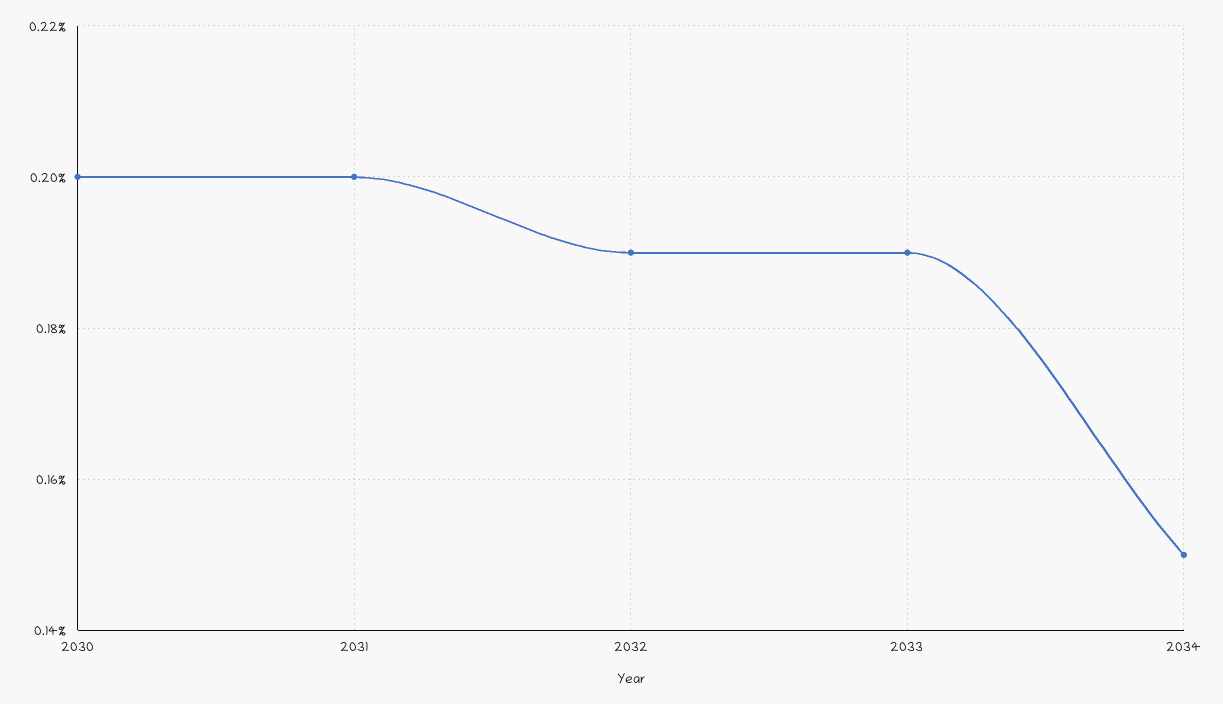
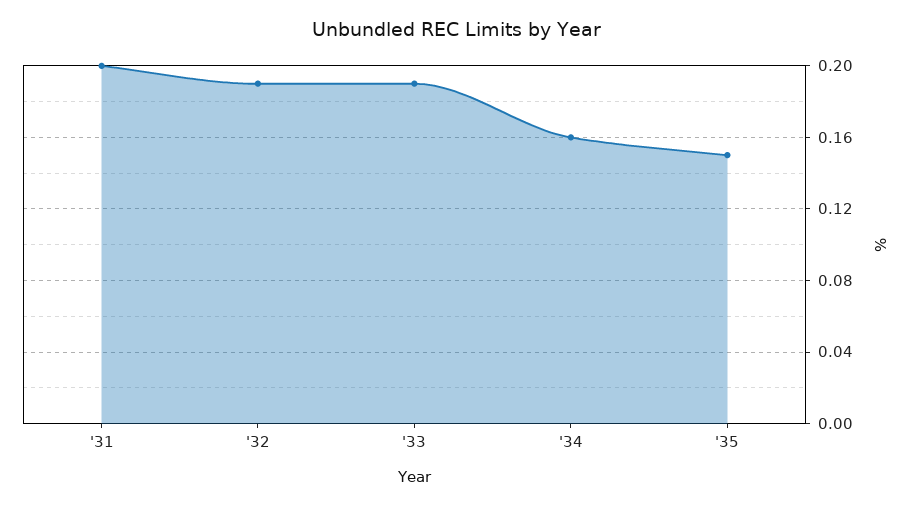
2030: 0.2 -> none
2034: 0.15 -> 0.16
'35: none -> 0.15

